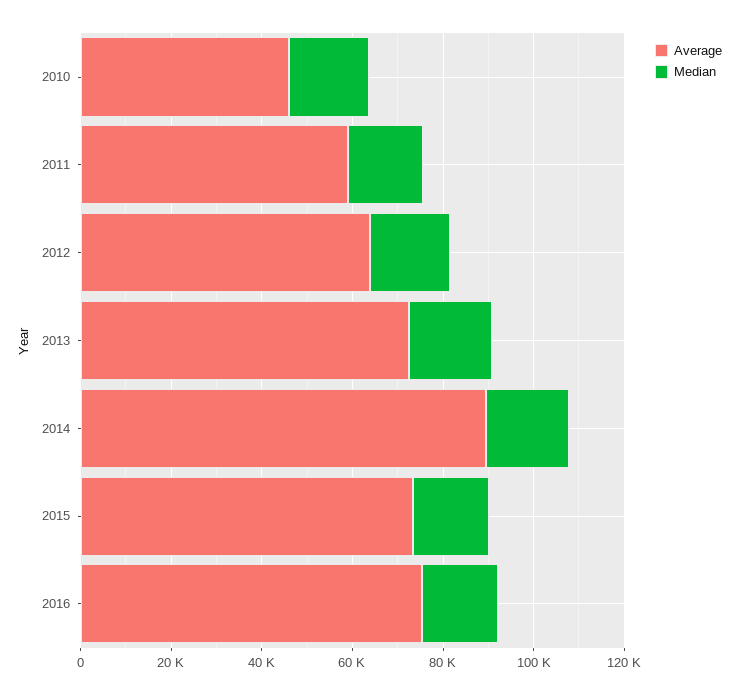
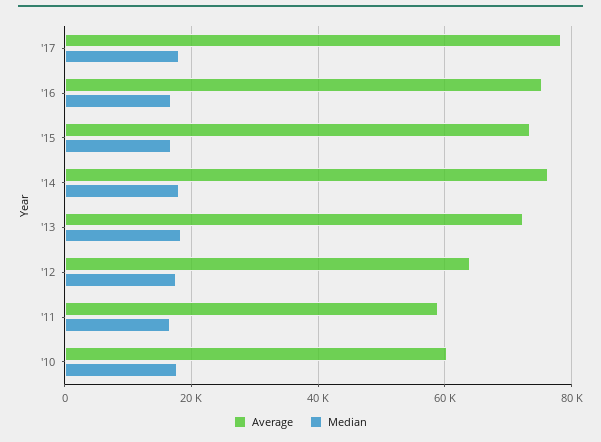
Average, 2010: 45000 -> 60000
Average, 2014: 90000 -> 76000
Average, '17: none -> 78000
Median, '17: none -> 18000

